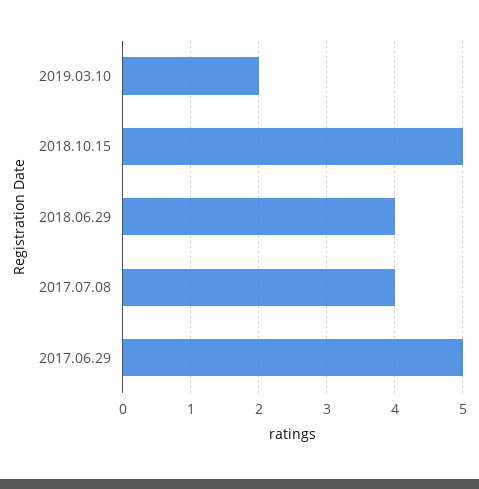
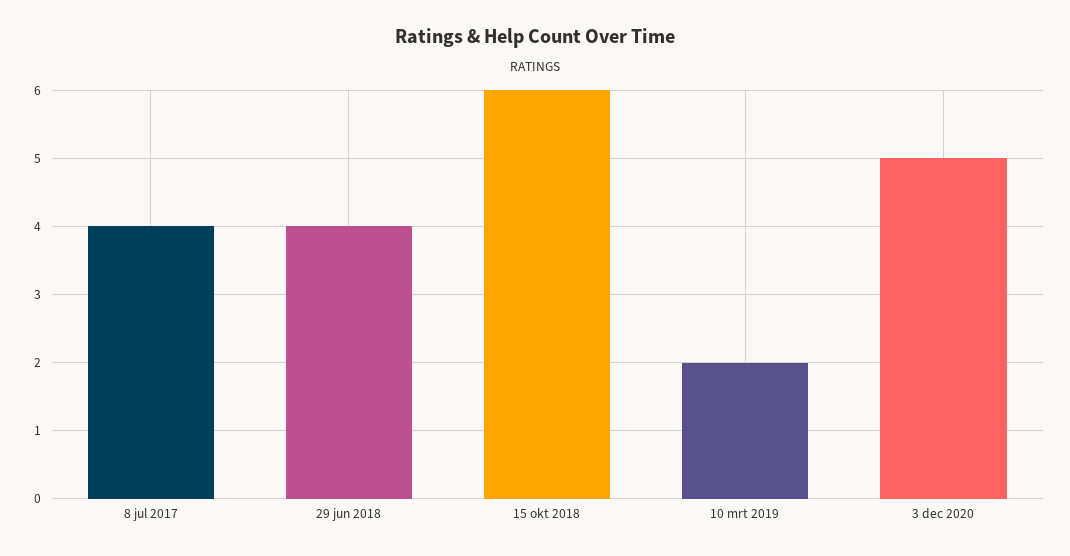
2018.10.15: 5 -> 6
2017.06.29: 5 -> none
3 dec 2020: none -> 5

